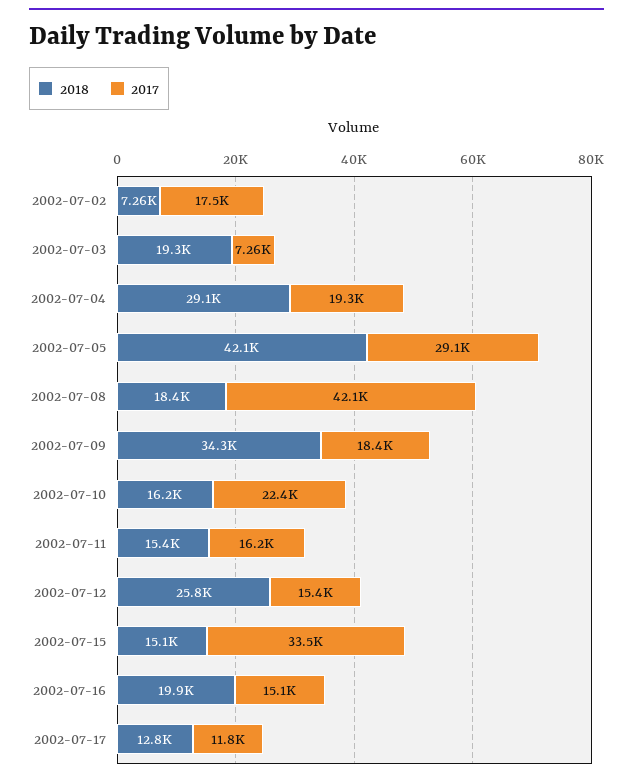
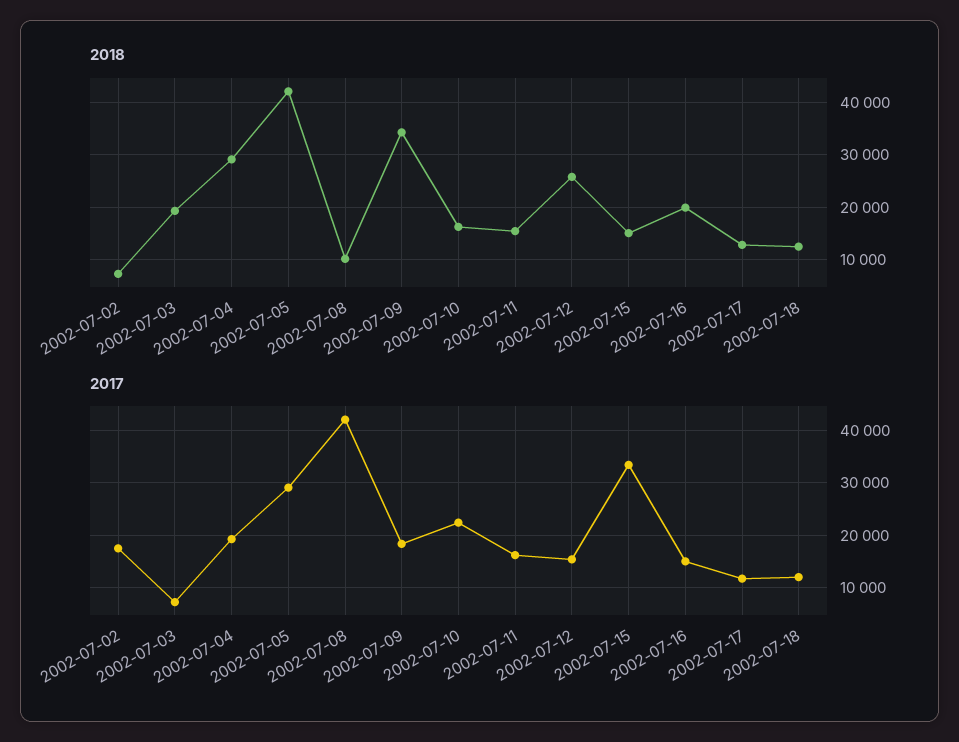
2018, 2002-07-08: 18400 -> 10000
2018, 2002-07-18: none -> 12000
2017, 2002-07-18: none -> 12000

